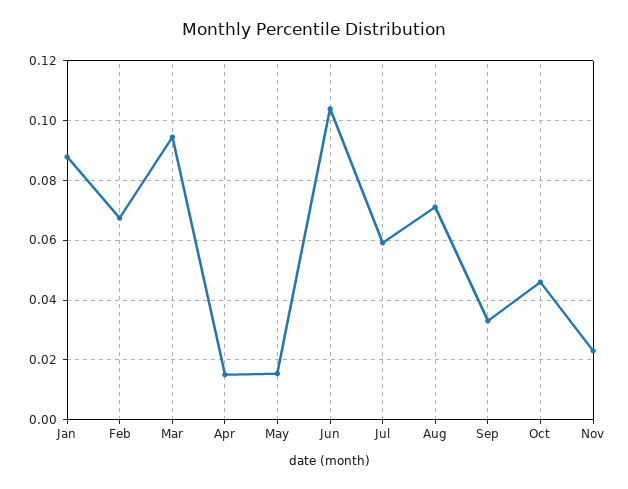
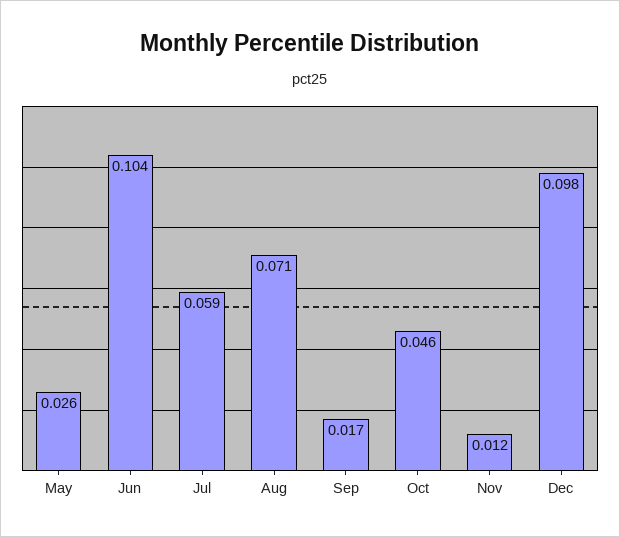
Jan: 0.0875 -> none
Feb: 0.0675 -> none
Mar: 0.095 -> none
Apr: 0.015 -> none
May: 0.015 -> 0.026
Sep: 0.0325 -> 0.017
Nov: 0.0225 -> 0.012
Dec: none -> 0.098

